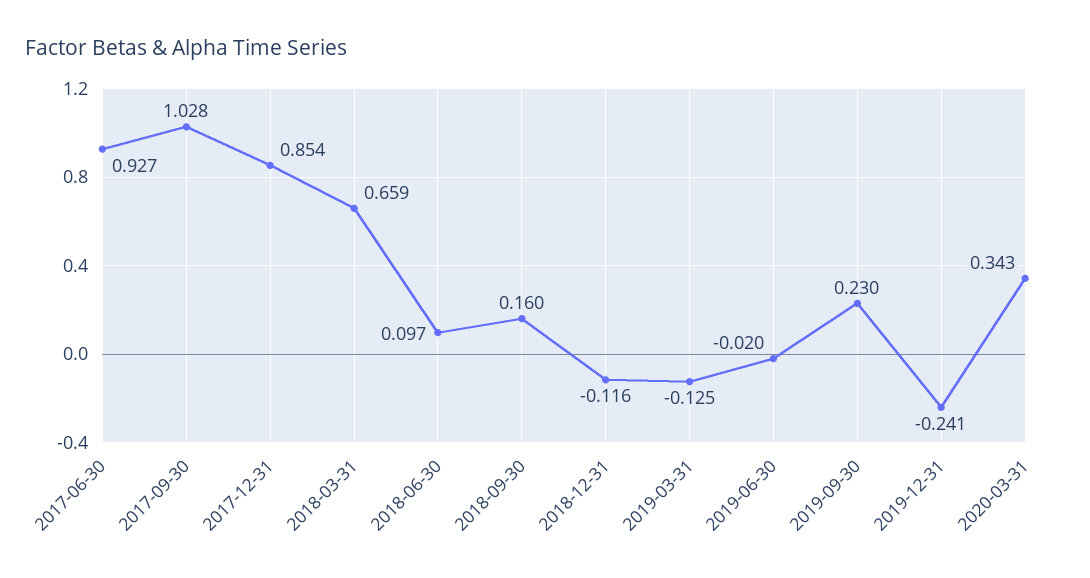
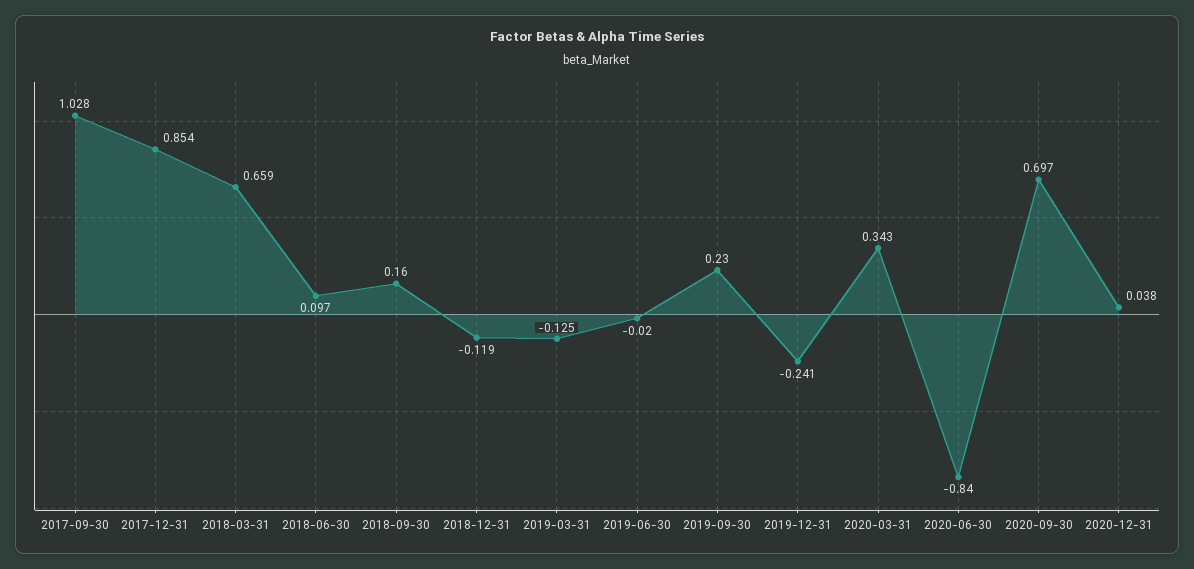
2017-06-30: 0.927 -> none
2018-12-31: -0.116 -> -0.119
2020-06-30: none -> -0.84
2020-09-30: none -> 0.697
2020-12-31: none -> 0.038

